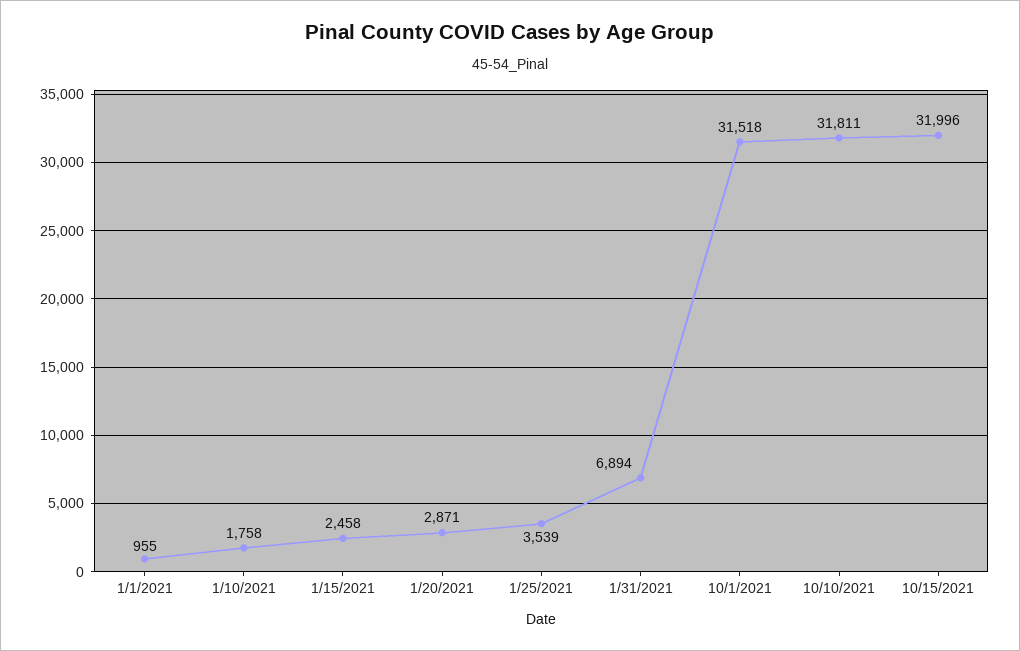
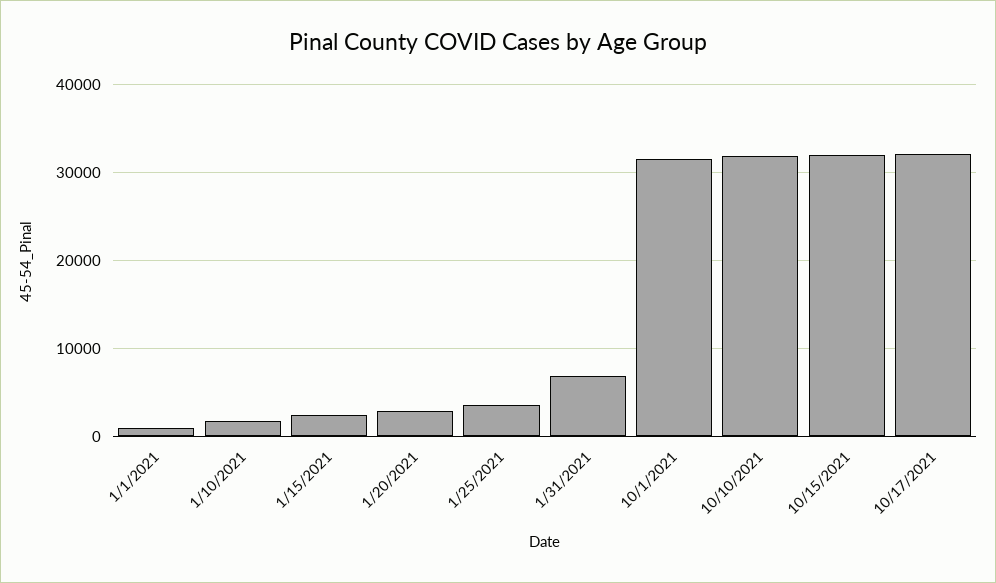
10/17/2021: none -> 32000

